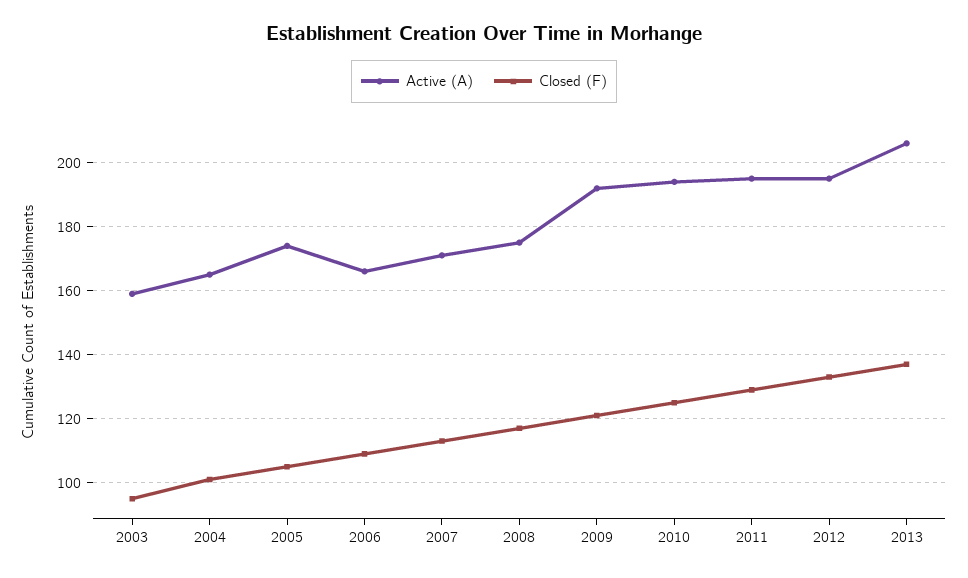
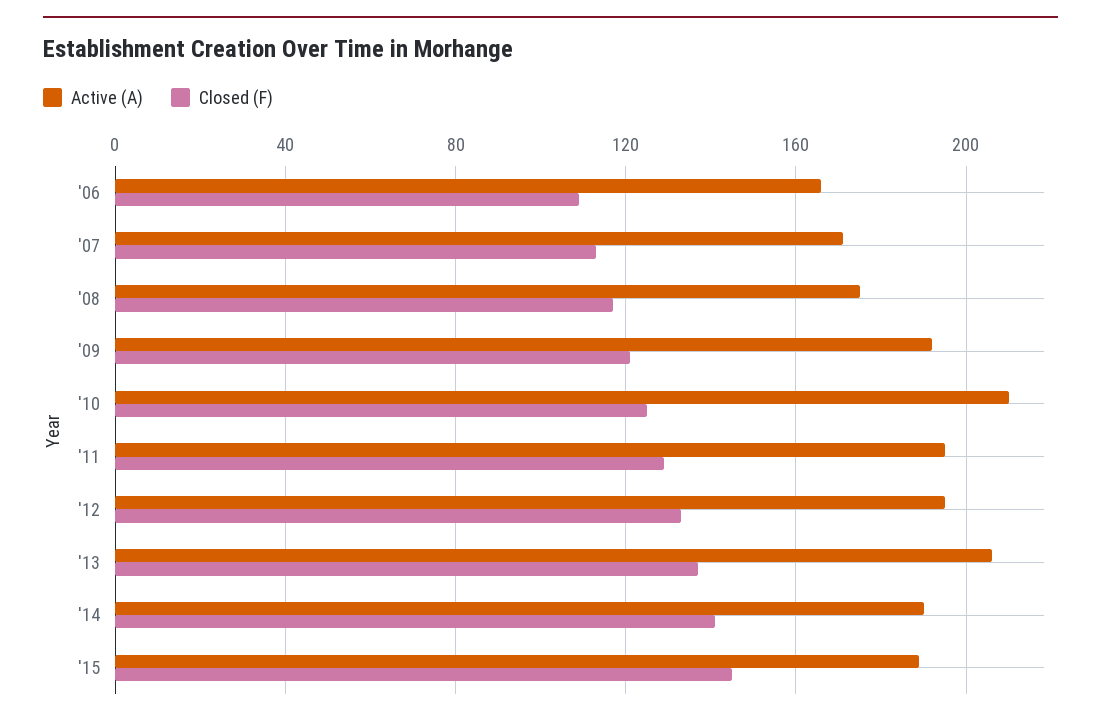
Active (A), 2003: 160 -> none
Closed (F), 2003: 95 -> none
Active (A), 2004: 165 -> none
Closed (F), 2004: 100 -> none
Active (A), 2005: 175 -> none
Closed (F), 2005: 105 -> none
Active (A), 2010: 195 -> 210
Active (A), '14: none -> 190
Closed (F), '14: none -> 140
Active (A), '15: none -> 190
Closed (F), '15: none -> 145

